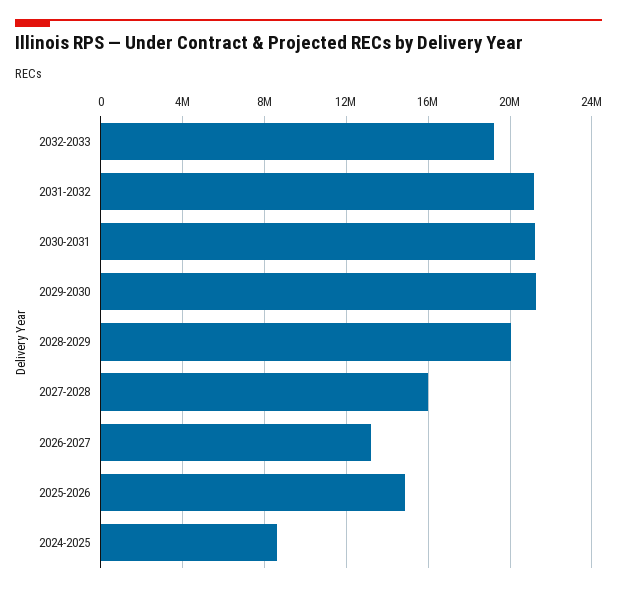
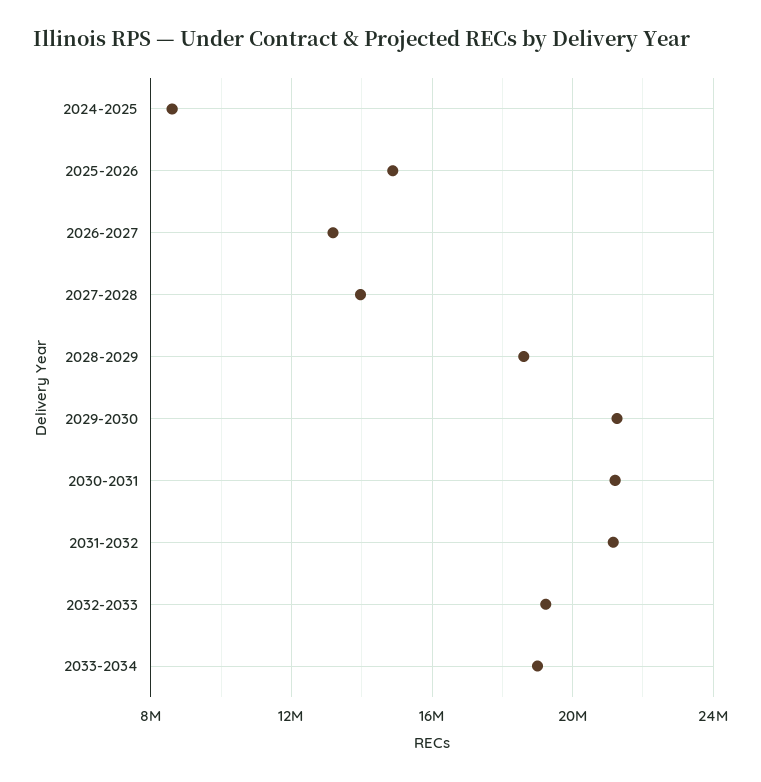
2028-2029: 20000000 -> 18500000
2027-2028: 16000000 -> 14000000
2033-2034: none -> 19000000

